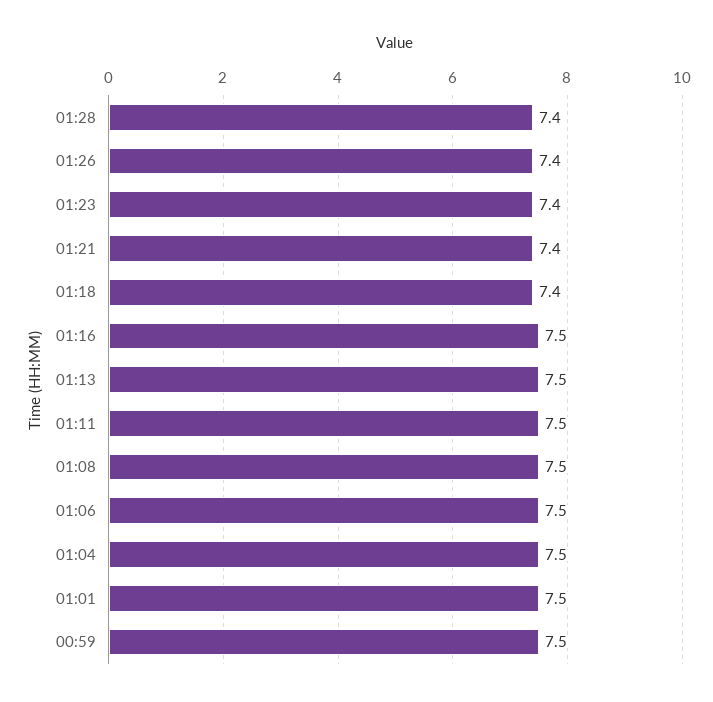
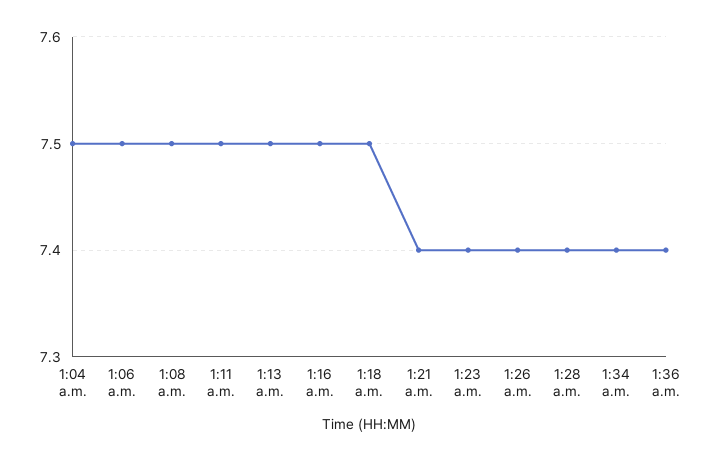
01:18: 7.4 -> 7.5
01:01: 7.5 -> none
00:59: 7.5 -> none
1:34 a.m.: none -> 7.4
1:36 a.m.: none -> 7.4

